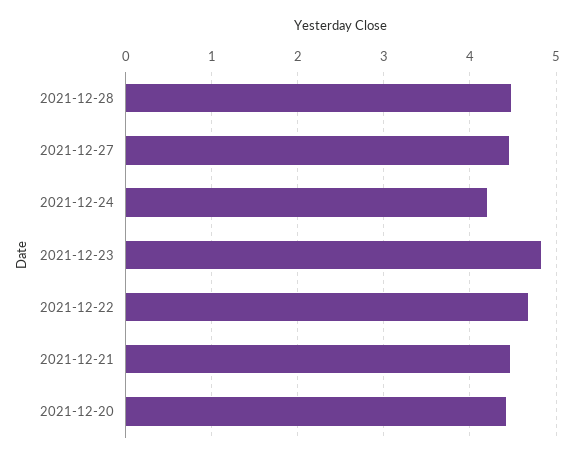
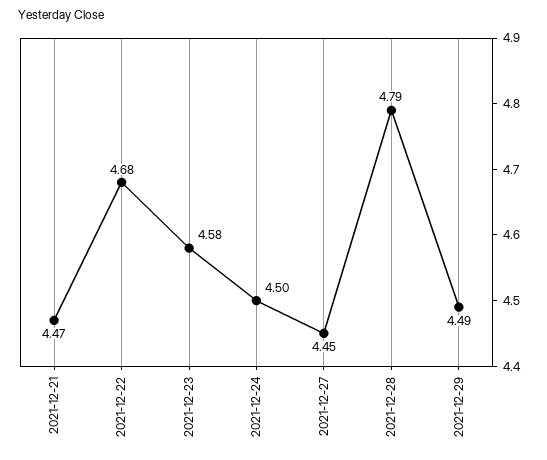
2021-12-28: 4.5 -> 4.79
2021-12-24: 4.2 -> 4.5
2021-12-23: 4.8 -> 4.58
2021-12-20: 4.4 -> none
2021-12-29: none -> 4.49

